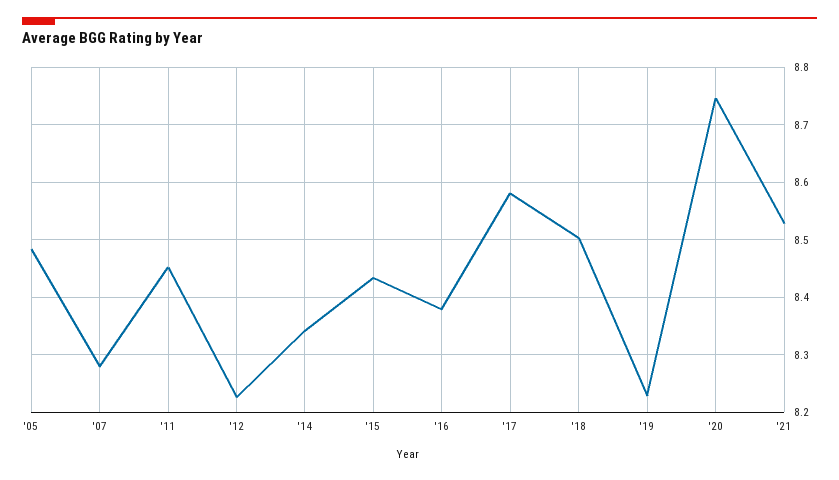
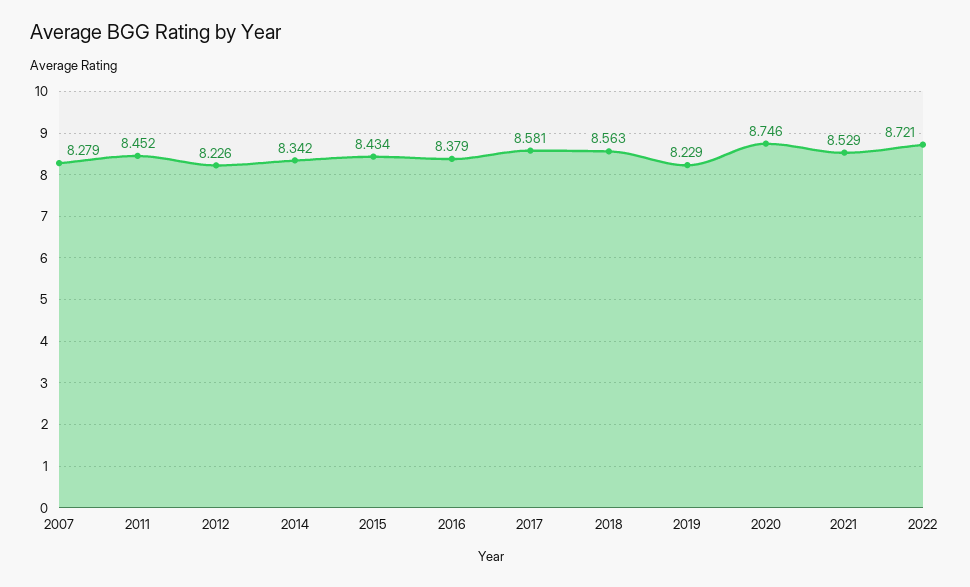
'05: 8.48 -> none
'18: 8.5 -> 8.563
2022: none -> 8.721

